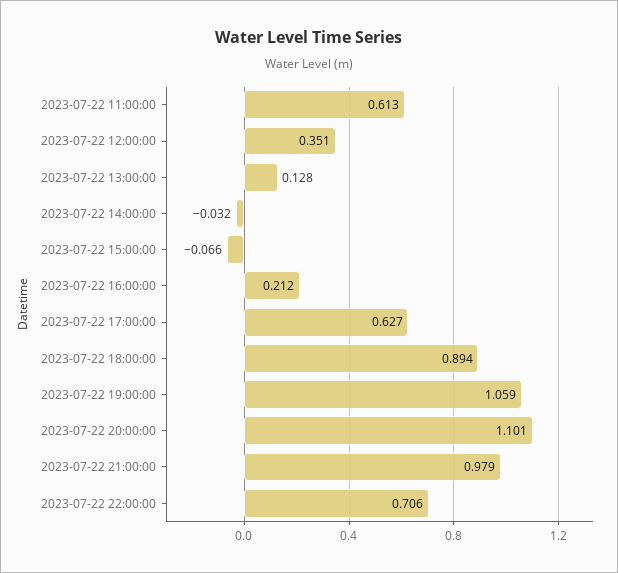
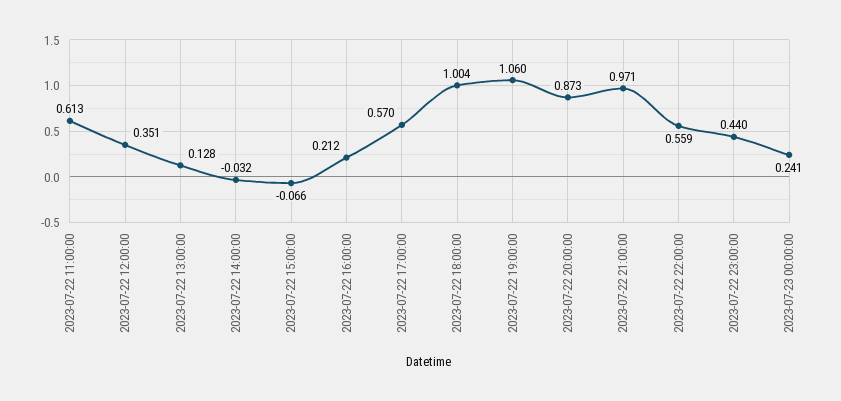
2023-07-22 17:00:00: 0.627 -> 0.57
2023-07-22 18:00:00: 0.894 -> 1.004
2023-07-22 19:00:00: 1.059 -> 1.06
2023-07-22 20:00:00: 1.101 -> 0.873
2023-07-22 21:00:00: 0.979 -> 0.971
2023-07-22 22:00:00: 0.706 -> 0.559
2023-07-22 23:00:00: none -> 0.44
2023-07-23 00:00:00: none -> 0.241

